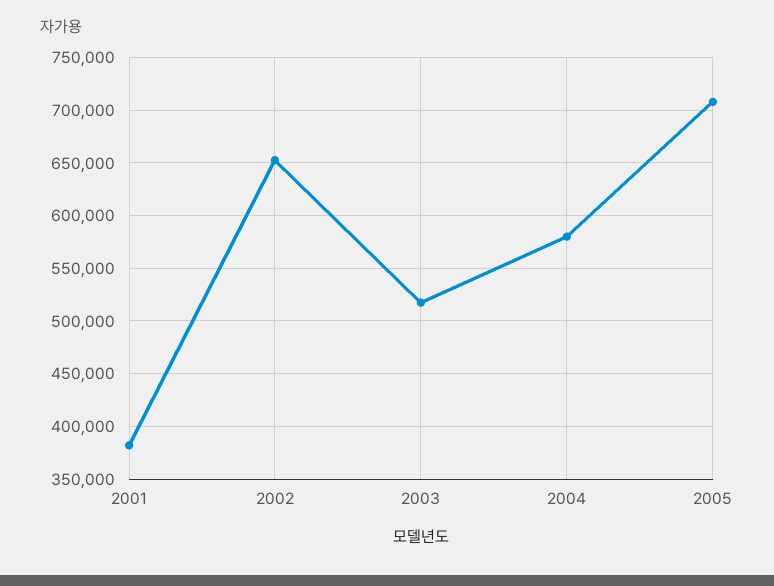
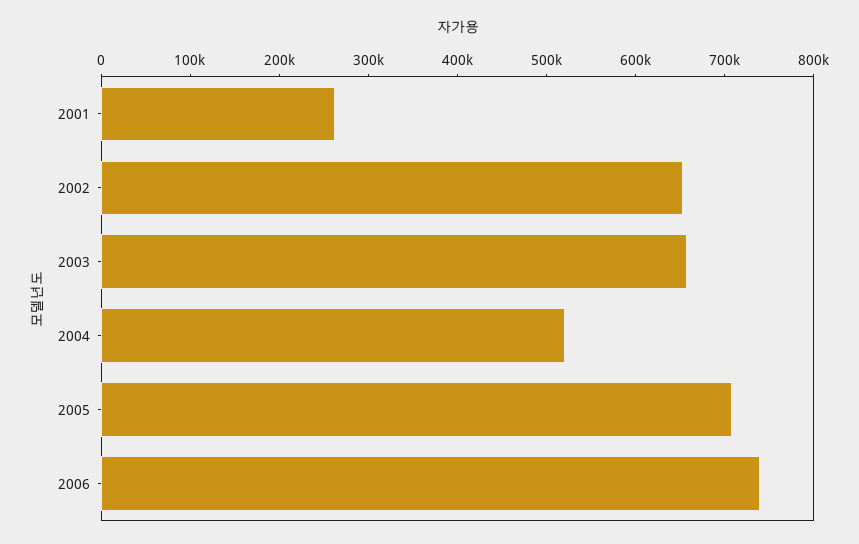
2001: 380000 -> 260000
2003: 520000 -> 660000
2004: 580000 -> 520000
2006: none -> 740000

